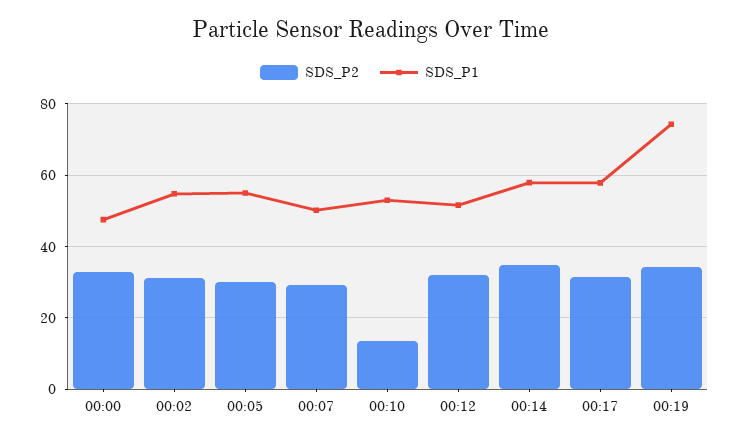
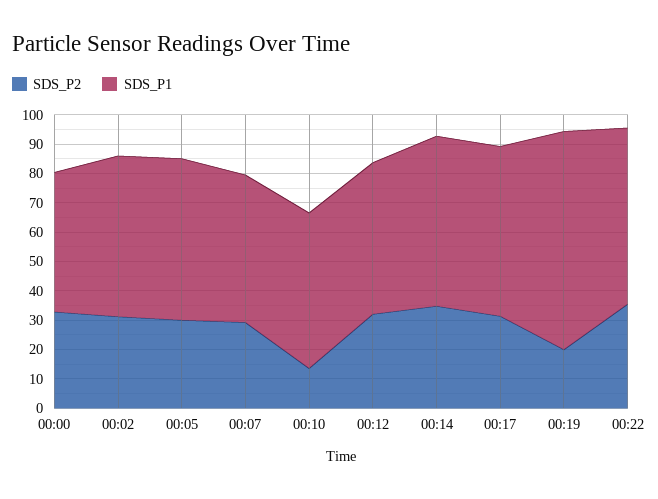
SDS_P2, 00:19: 34 -> 20
SDS_P2, 00:22: none -> 35
SDS_P1, 00:22: none -> 60

